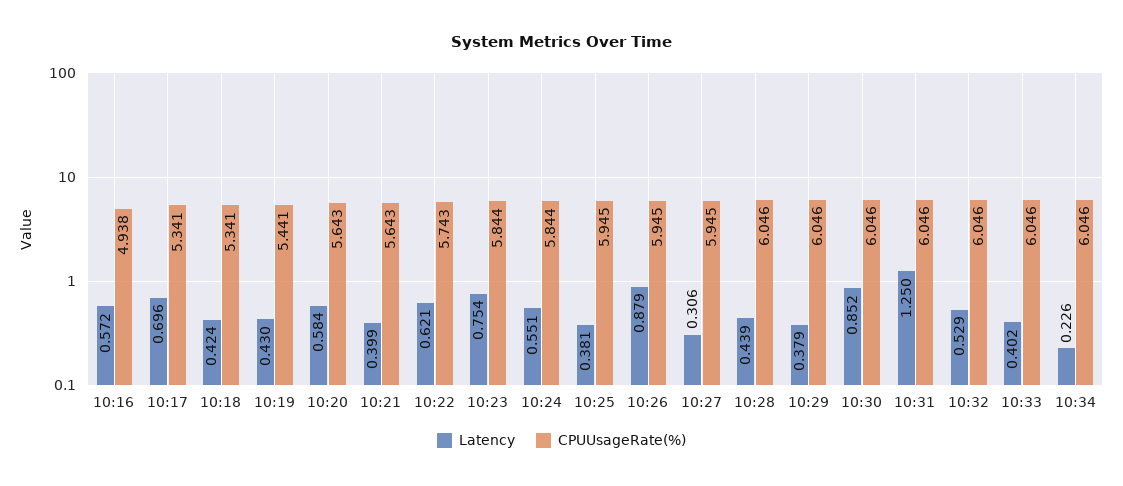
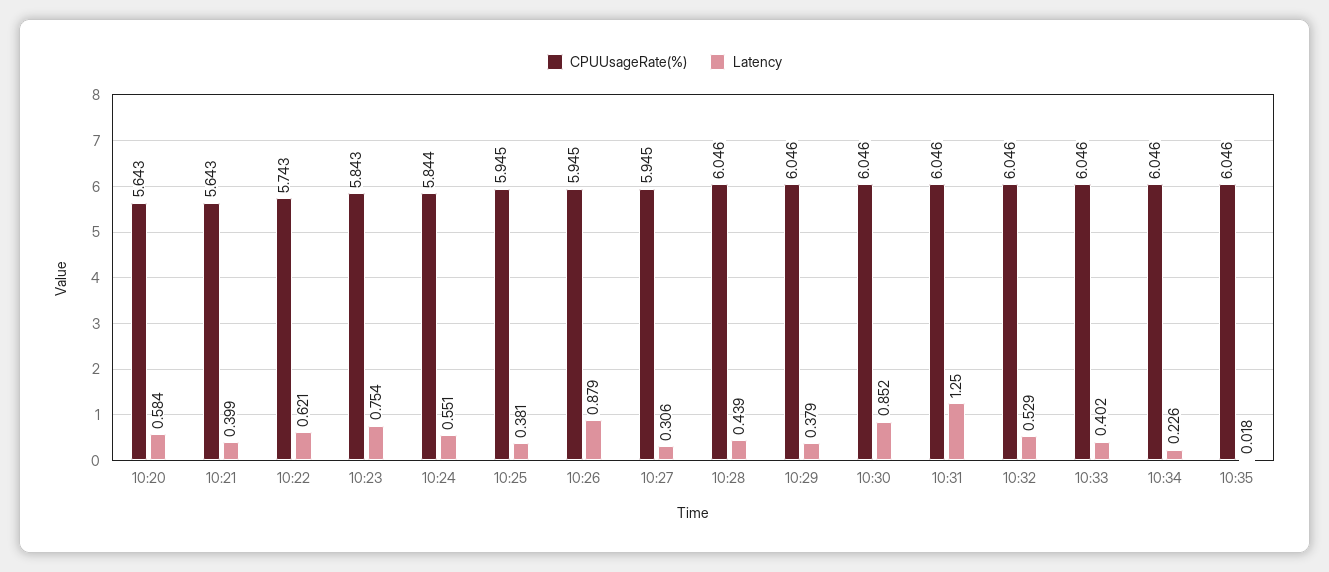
Latency, 10:16: 0.572 -> none
CPUUsageRate(%), 10:16: 4.938 -> none
Latency, 10:17: 0.696 -> none
CPUUsageRate(%), 10:17: 5.341 -> none
Latency, 10:18: 0.424 -> none
CPUUsageRate(%), 10:18: 5.341 -> none
Latency, 10:19: 0.43 -> none
CPUUsageRate(%), 10:19: 5.441 -> none
CPUUsageRate(%), 10:23: 5.844 -> 5.843
CPUUsageRate(%), 10:35: none -> 6.046
Latency, 10:35: none -> 0.018

